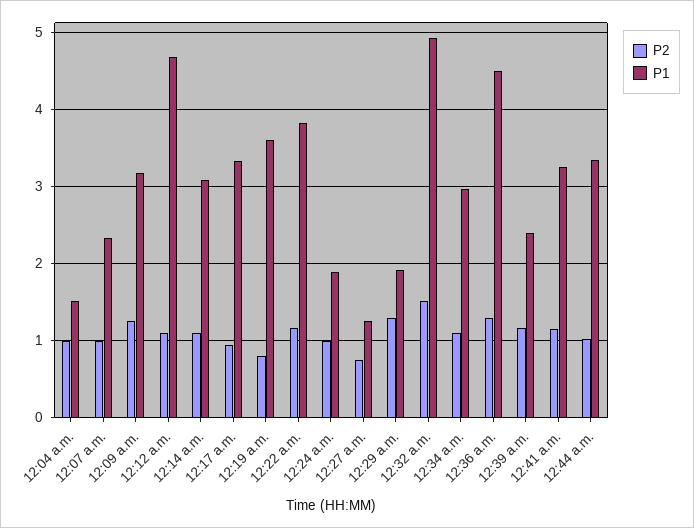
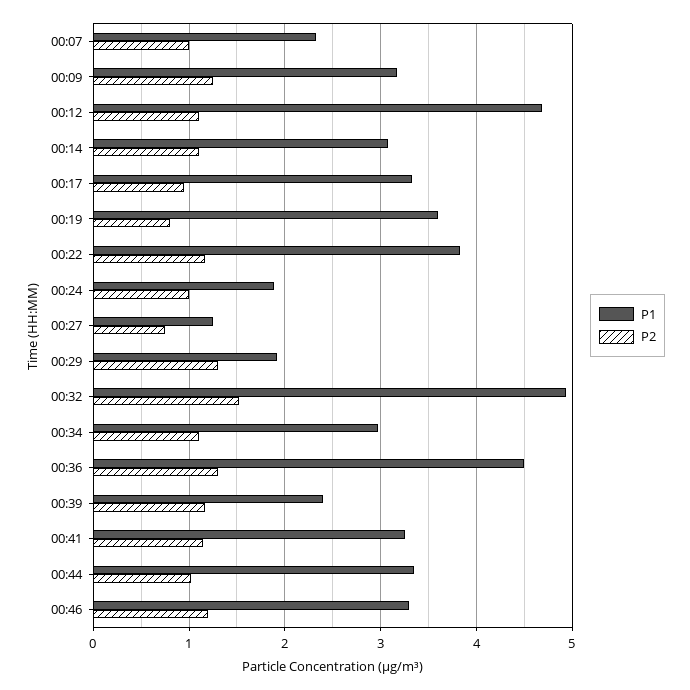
P2, 12:04 a.m.: 1 -> none
P1, 12:04 a.m.: 1.5 -> none
P1, 00:46: none -> 3.3
P2, 00:46: none -> 1.2

